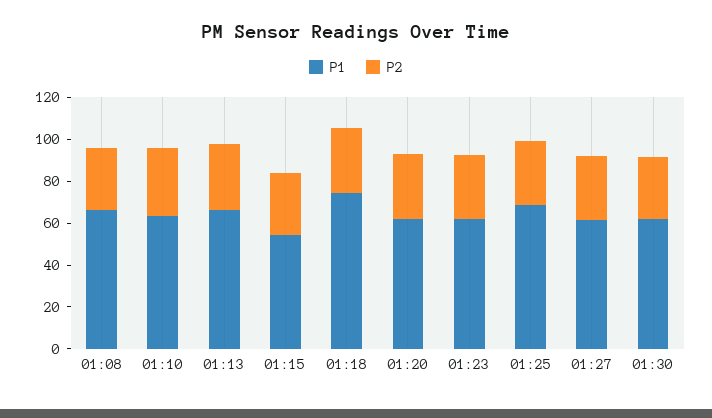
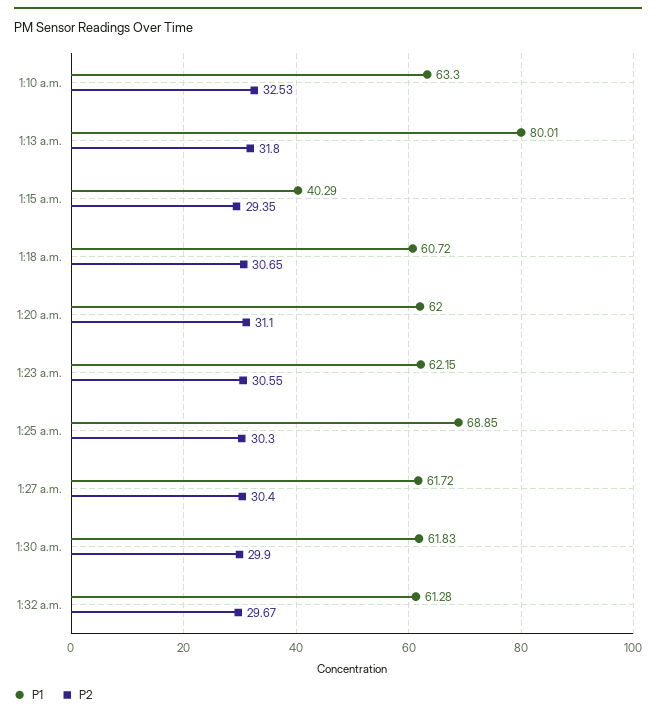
P1, 01:08: 65 -> none
P2, 01:08: 30 -> none
P1, 01:13: 65 -> 80.01
P1, 01:15: 55 -> 40.29
P1, 01:18: 75 -> 60.72
P1, 1:32 a.m.: none -> 61.28
P2, 1:32 a.m.: none -> 29.67

